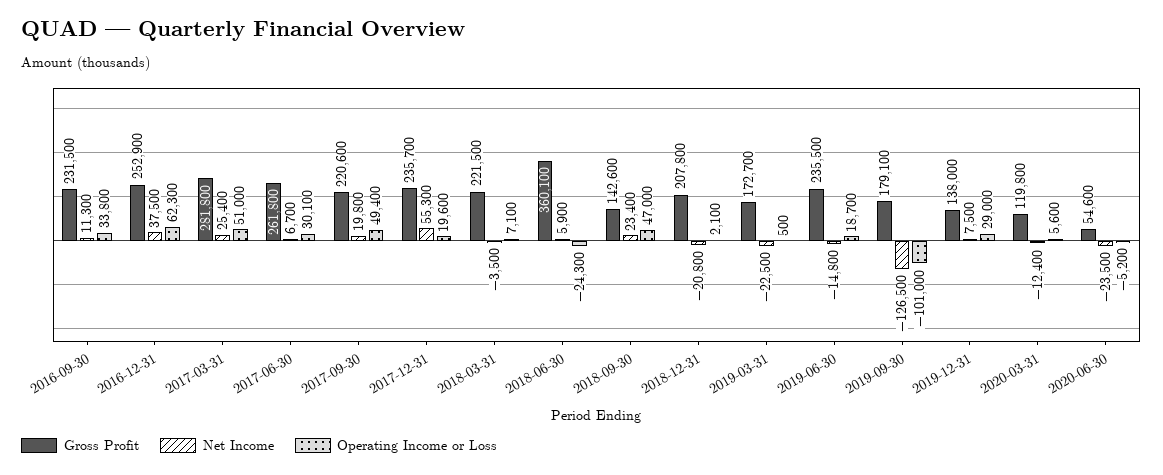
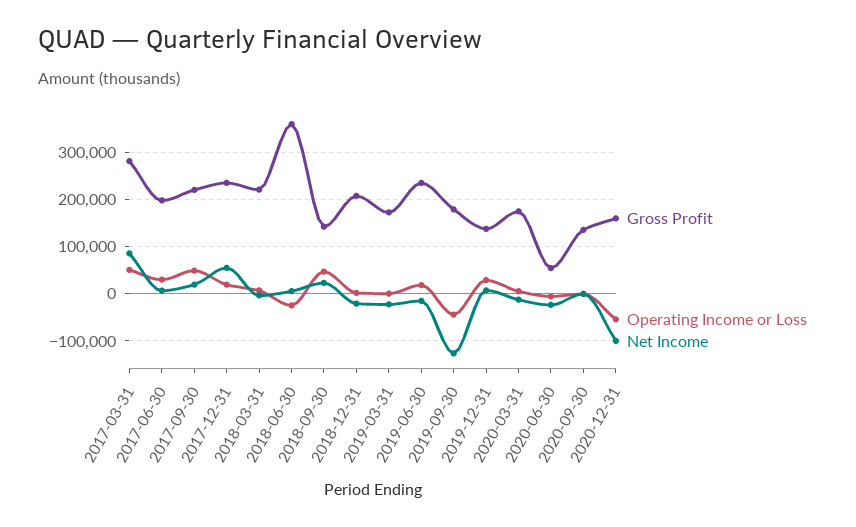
Gross Profit, 2016-09-30: 231500 -> none
Net Income, 2016-09-30: 11300 -> none
Operating Income or Loss, 2016-09-30: 33800 -> none
Gross Profit, 2016-12-31: 252900 -> none
Net Income, 2016-12-31: 37500 -> none
Operating Income or Loss, 2016-12-31: 62300 -> none
Net Income, 2017-03-31: 25400 -> 80000
Gross Profit, 2017-06-30: 261800 -> 200000
Operating Income or Loss, 2019-09-30: -101000 -> -40000
Gross Profit, 2020-03-31: 119800 -> 180000
Gross Profit, 2020-09-30: none -> 140000
Operating Income or Loss, 2020-09-30: none -> 0
Net Income, 2020-09-30: none -> 0
Gross Profit, 2020-12-31: none -> 160000
Operating Income or Loss, 2020-12-31: none -> -60000
Net Income, 2020-12-31: none -> -100000

